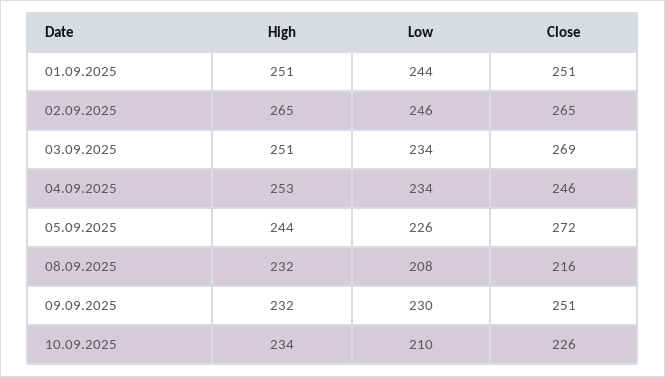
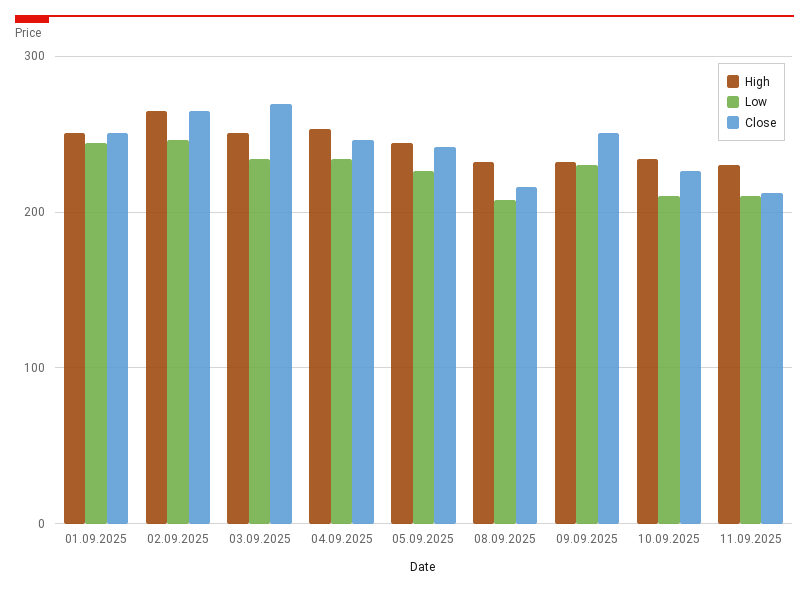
Close, 05.09.2025: 272 -> 240
High, 11.09.2025: none -> 230
Low, 11.09.2025: none -> 210
Close, 11.09.2025: none -> 210

